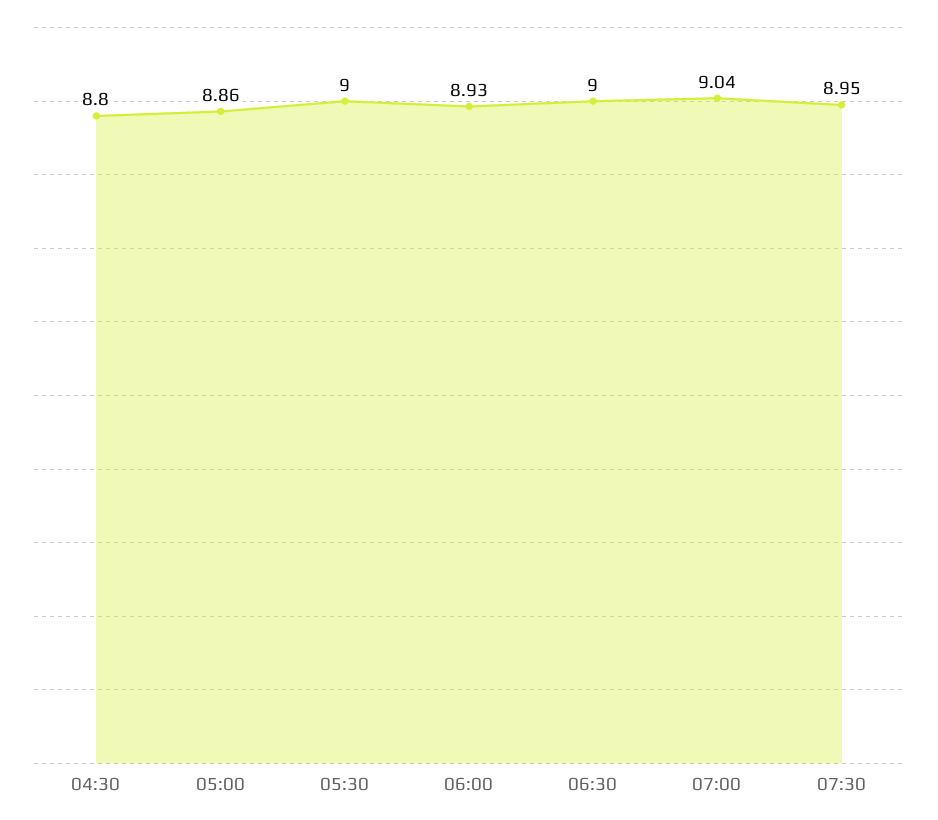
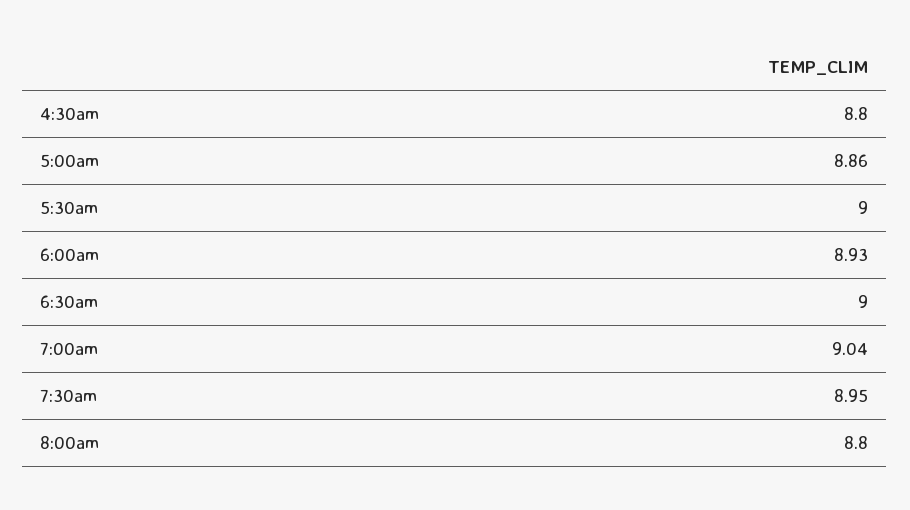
8:00am: none -> 8.8

